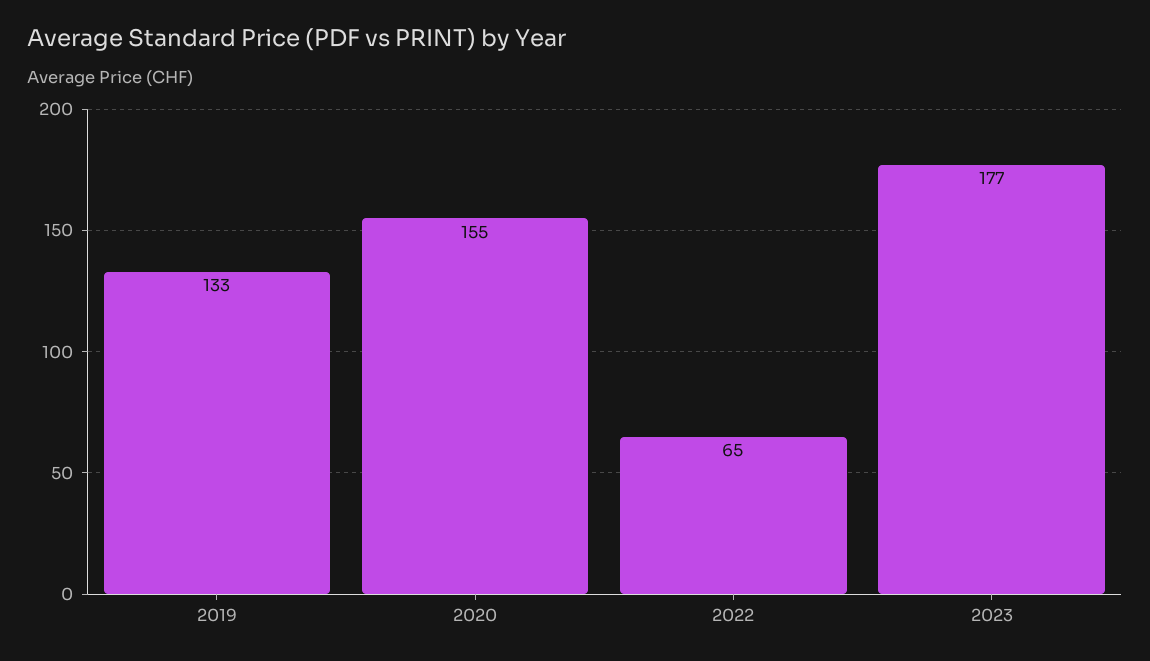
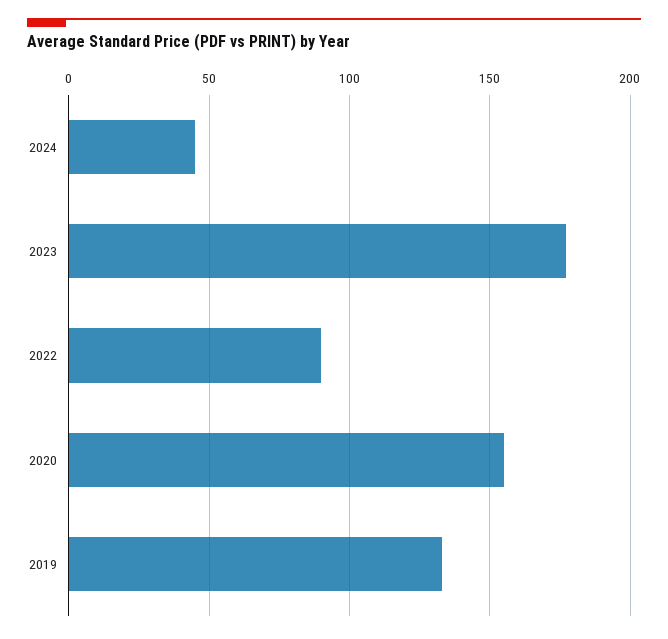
2022: 65 -> 90
2024: none -> 45

